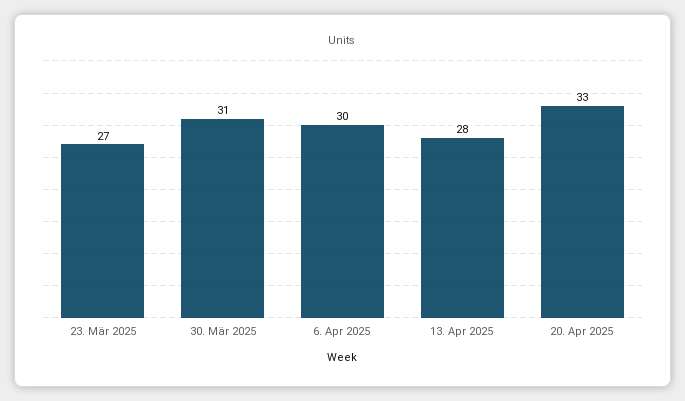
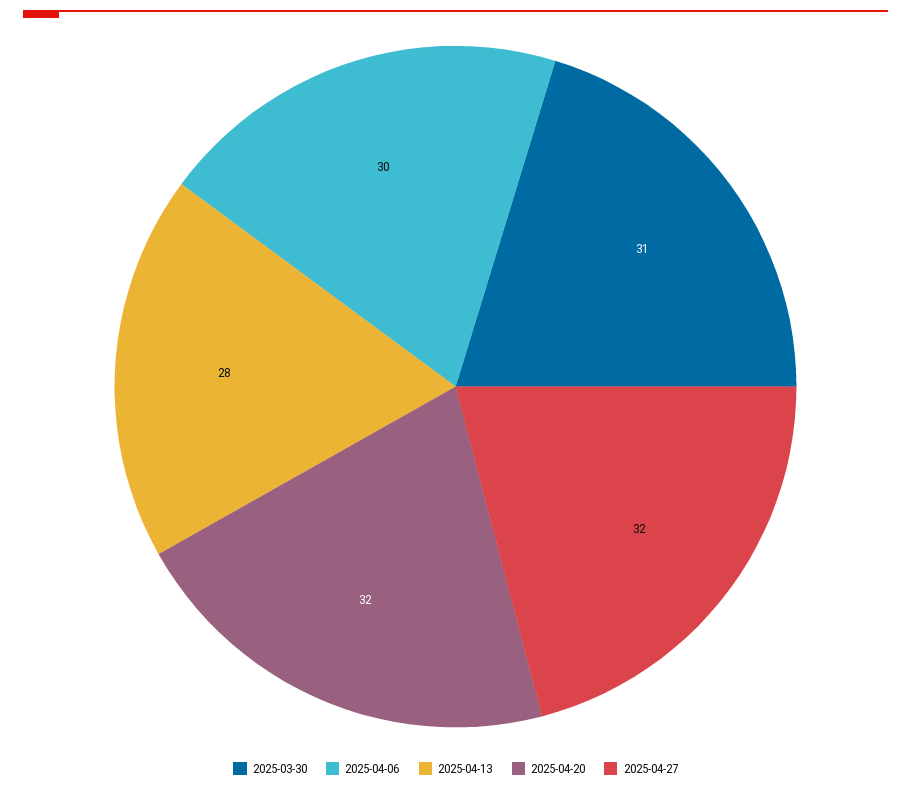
23. Mär 2025: 27 -> none
20. Apr 2025: 33 -> 32
2025-04-27: none -> 32

